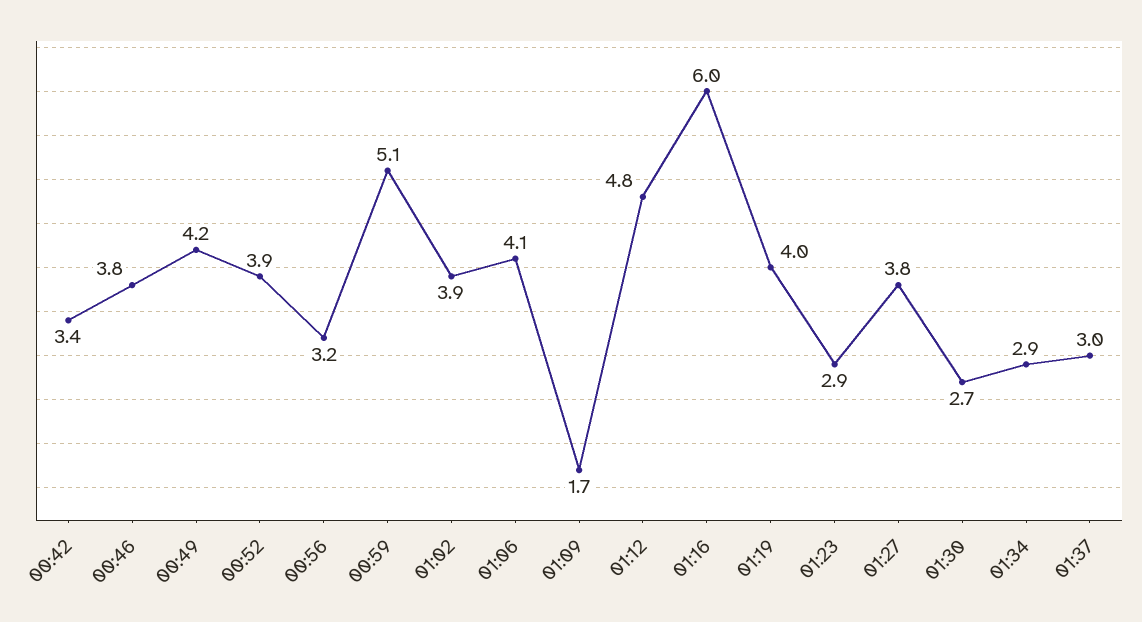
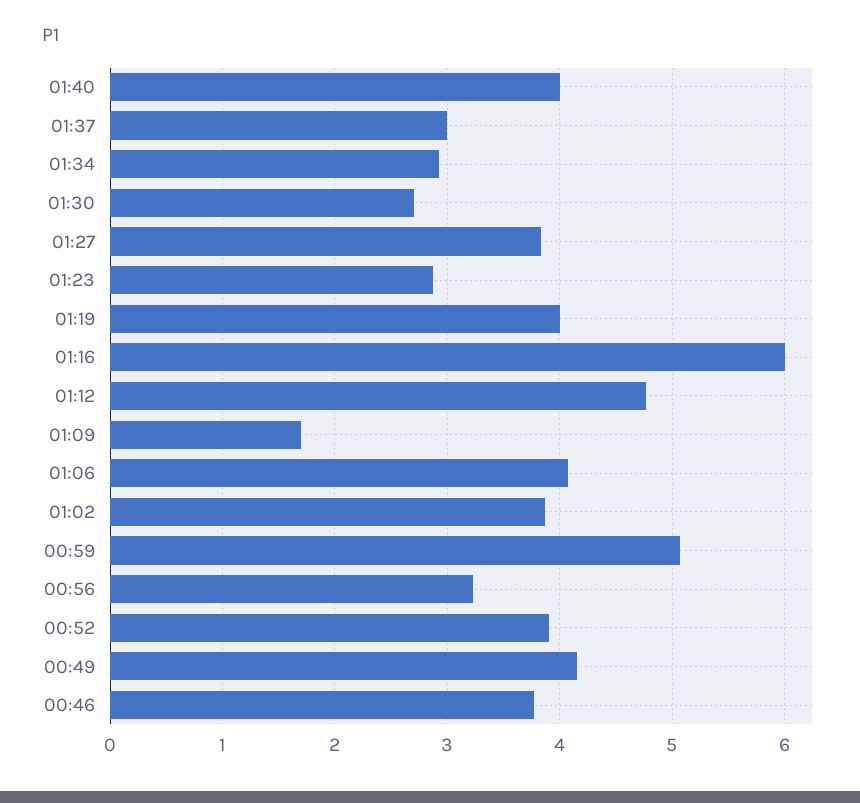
00:42: 3.4 -> none
01:40: none -> 4

